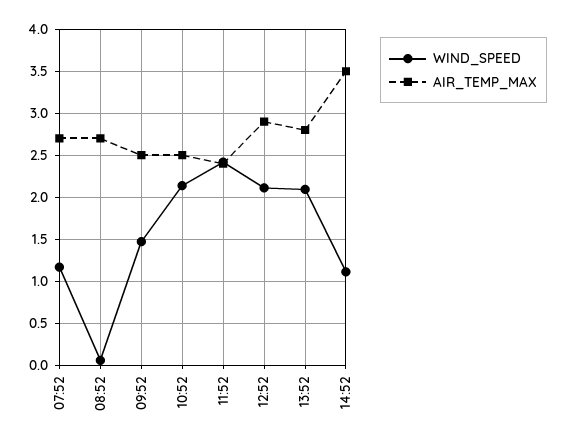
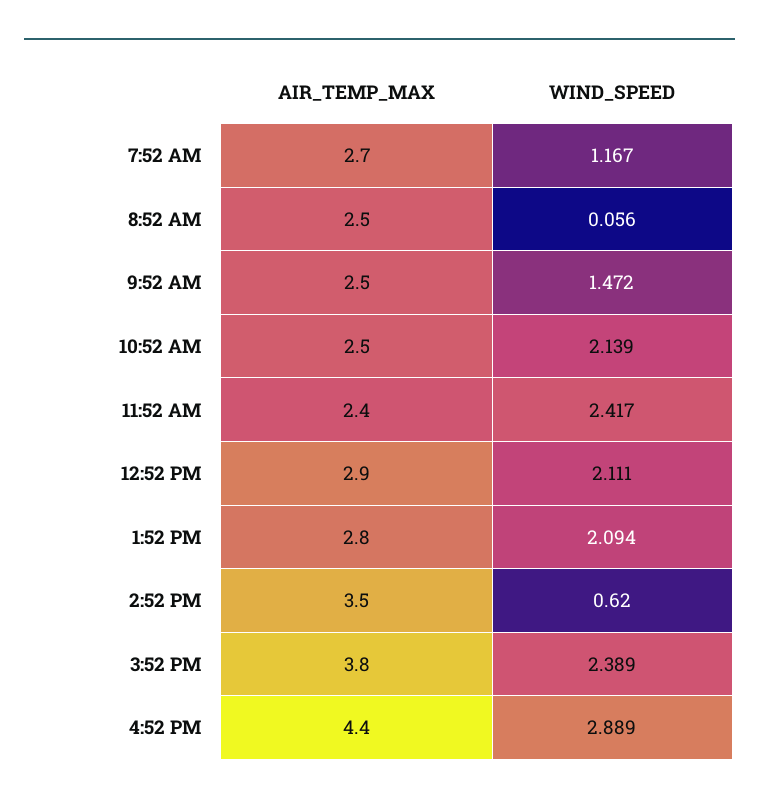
AIR_TEMP_MAX, 08:52: 2.7 -> 2.5
WIND_SPEED, 14:52: 1.1 -> 0.62
AIR_TEMP_MAX, 3:52 PM: none -> 3.8
WIND_SPEED, 3:52 PM: none -> 2.389
AIR_TEMP_MAX, 4:52 PM: none -> 4.4
WIND_SPEED, 4:52 PM: none -> 2.889

